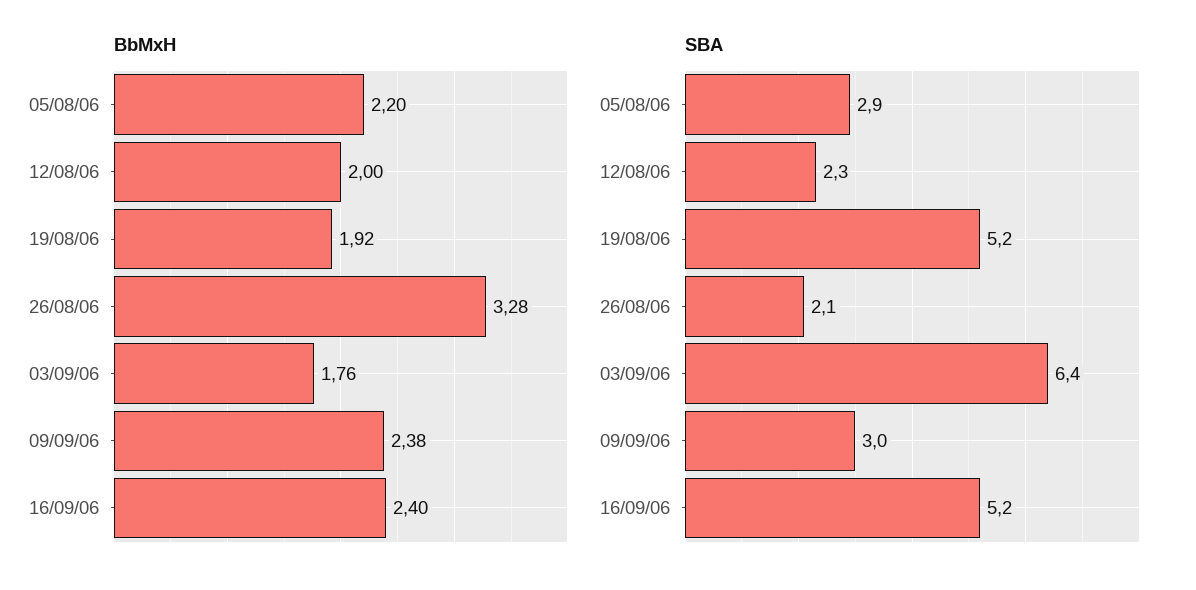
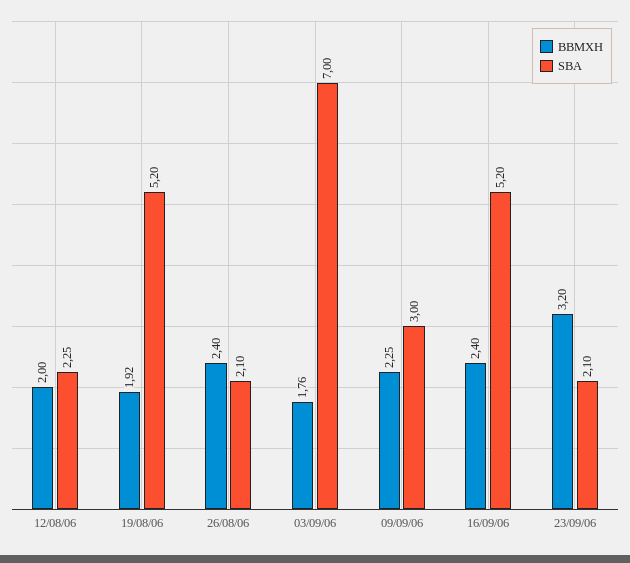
BbMxH, 05/08/06: 2.2 -> none
BbMxH, 26/08/06: 3.28 -> 2.4
BbMxH, 09/09/06: 2.38 -> 2.25
SBA, 05/08/06: 2.9 -> none
SBA, 03/09/06: 6.4 -> 7
BbMxH, 23/09/06: none -> 3.2
SBA, 23/09/06: none -> 2.1

